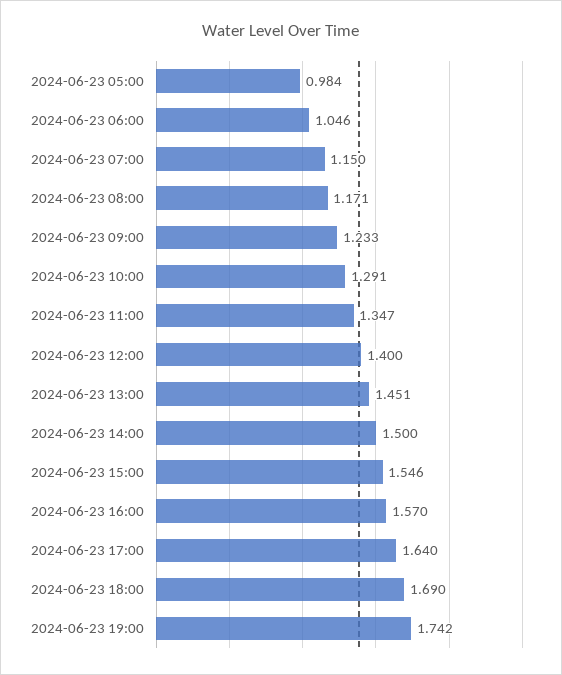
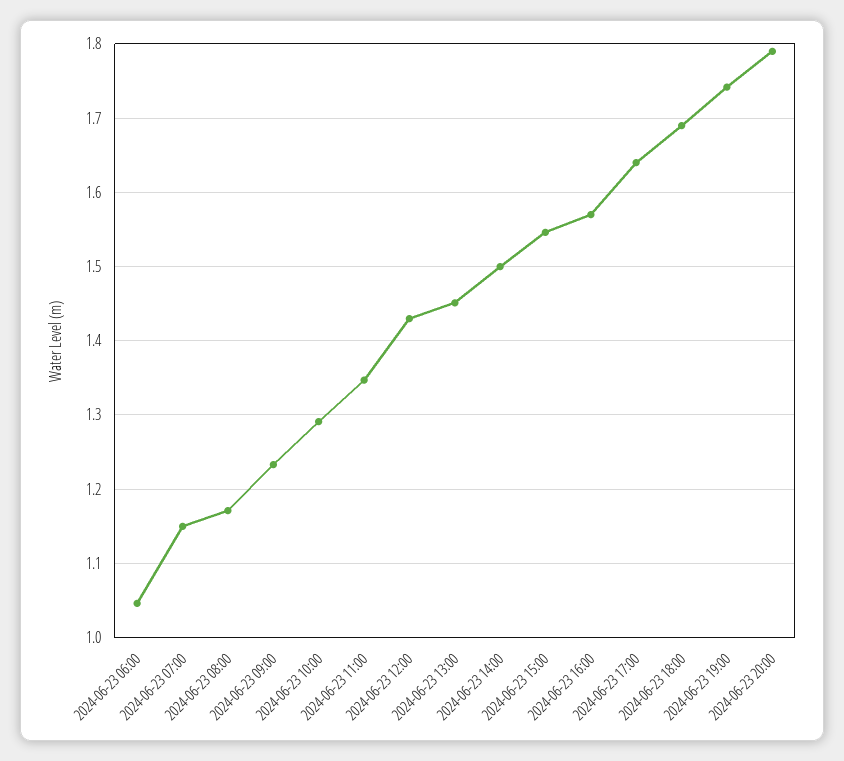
2024-06-23 05:00: 0.984 -> none
2024-06-23 12:00: 1.4 -> 1.43
2024-06-23 20:00: none -> 1.79

